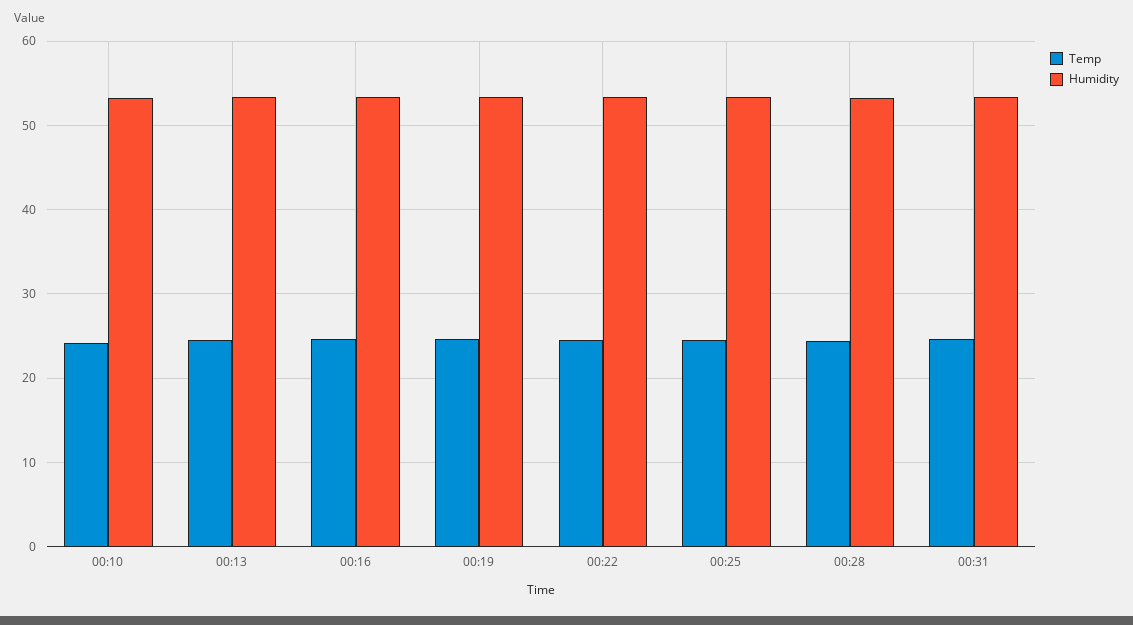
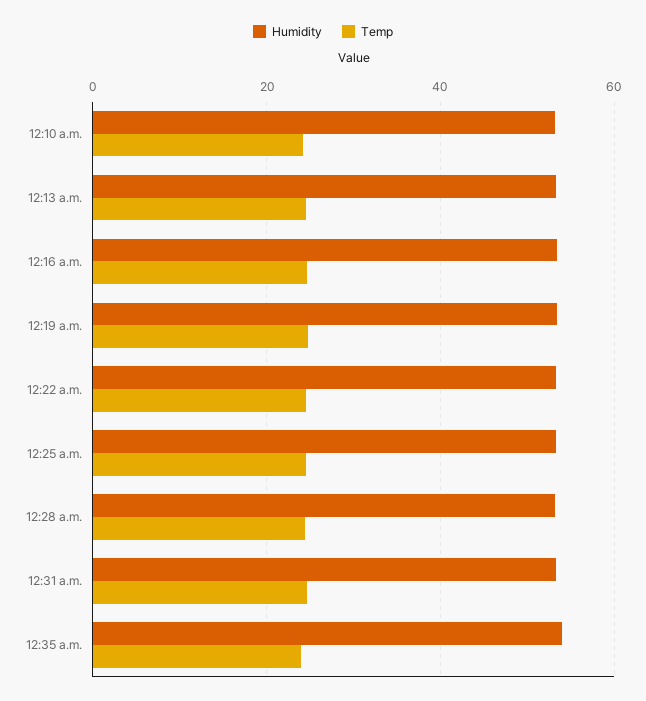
Humidity, 12:35 a.m.: none -> 54
Temp, 12:35 a.m.: none -> 24

